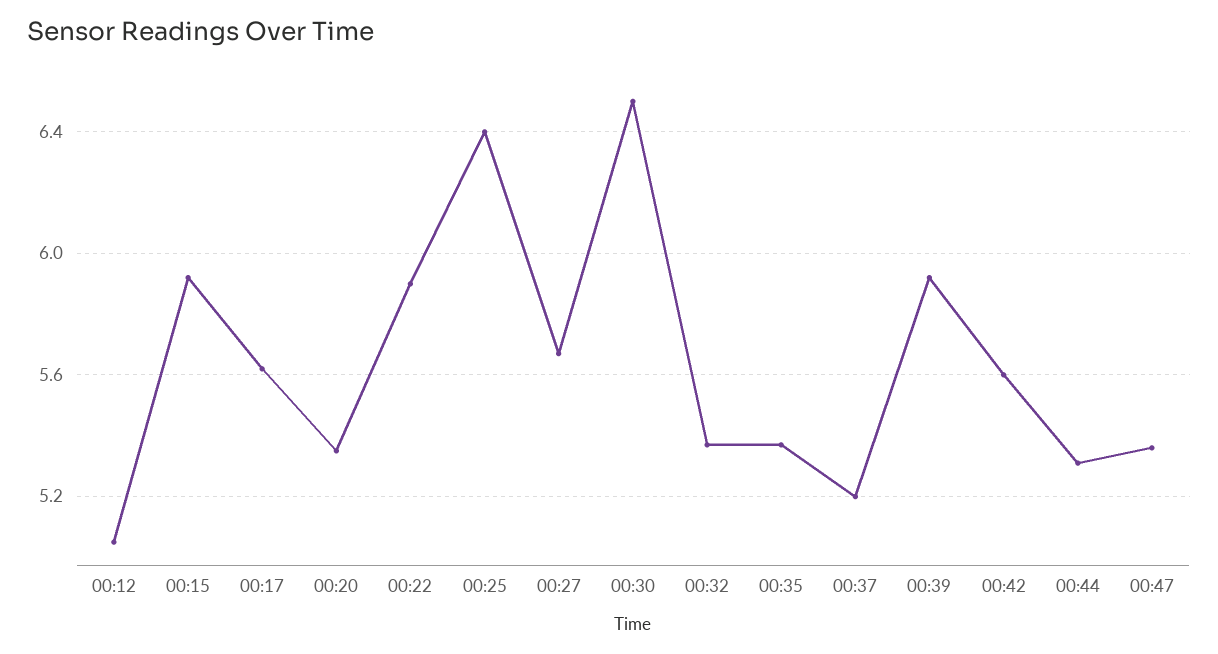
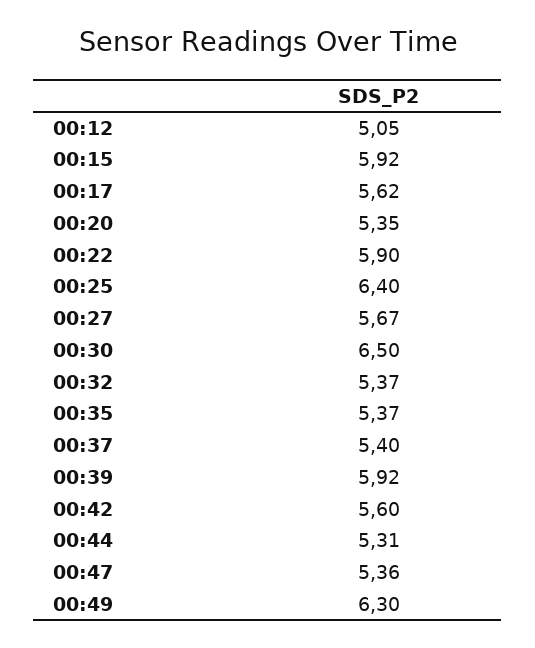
00:37: 5.2 -> 5.4
00:49: none -> 6.3

